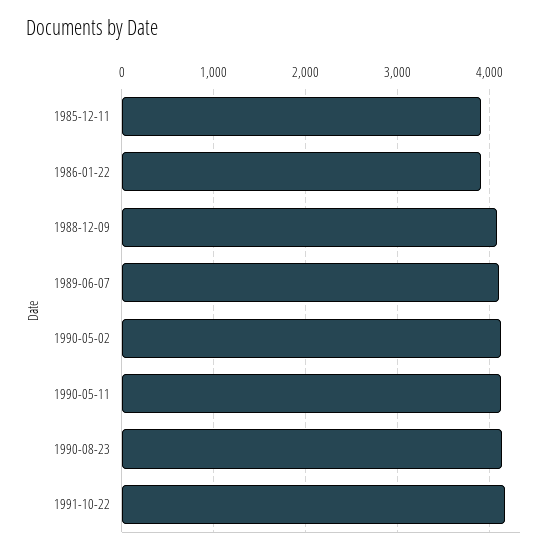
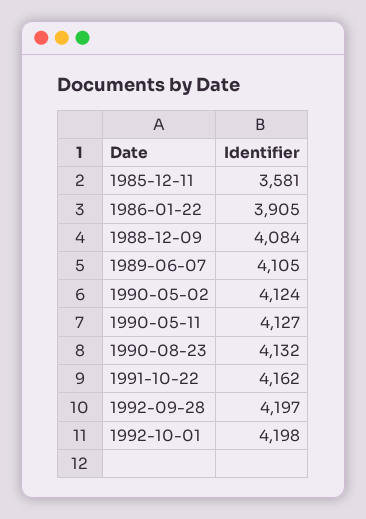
1985-12-11: 3900 -> 3581
1992-09-28: none -> 4197
1992-10-01: none -> 4198

